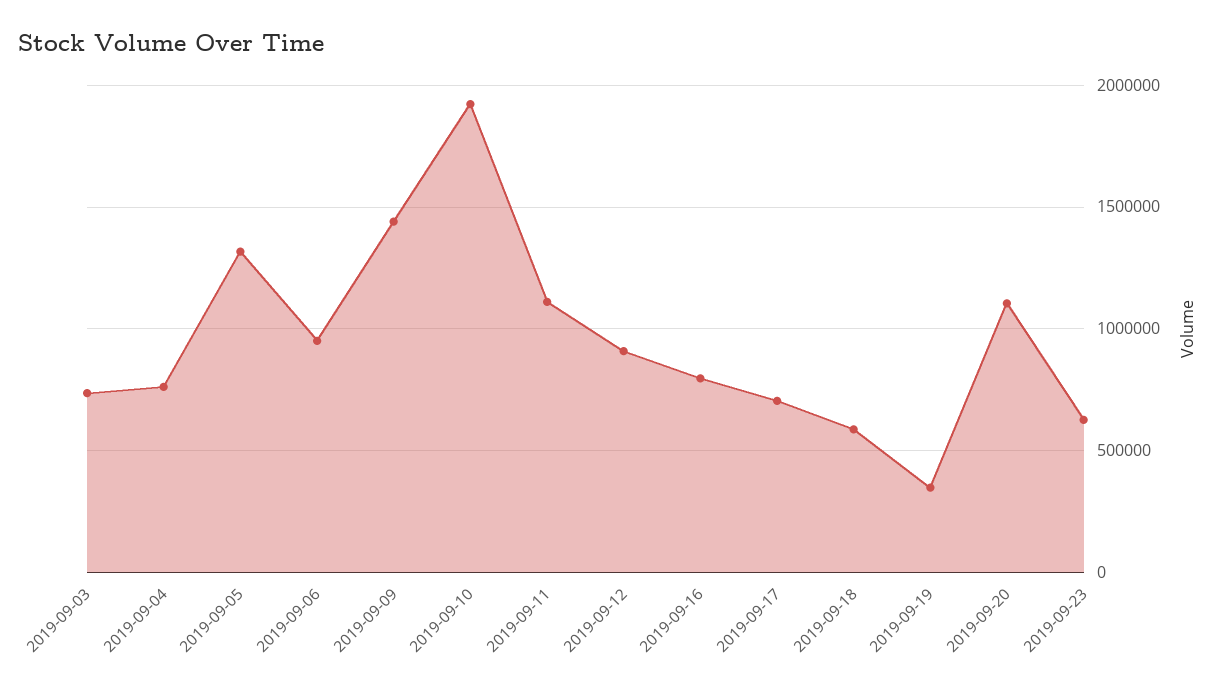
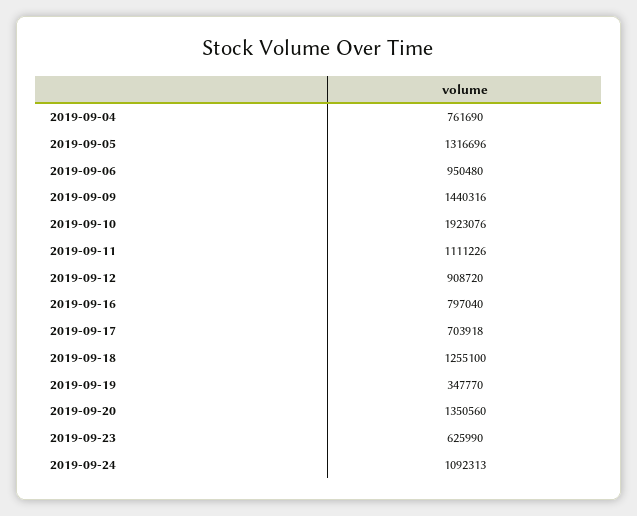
2019-09-03: 750000 -> none
2019-09-18: 600000 -> 1255100
2019-09-20: 1100000 -> 1350560
2019-09-24: none -> 1092313

